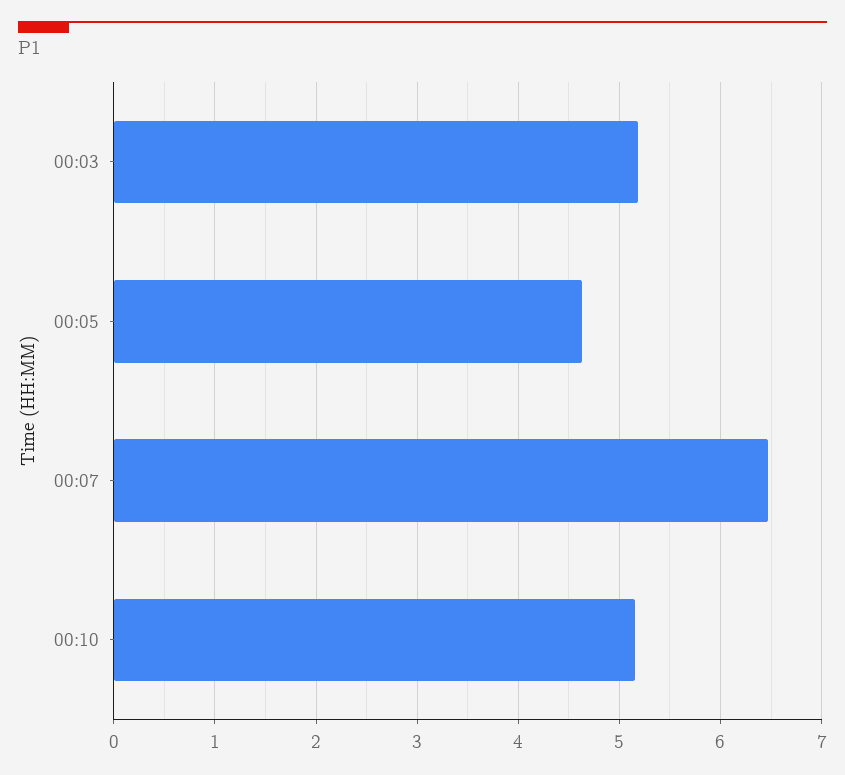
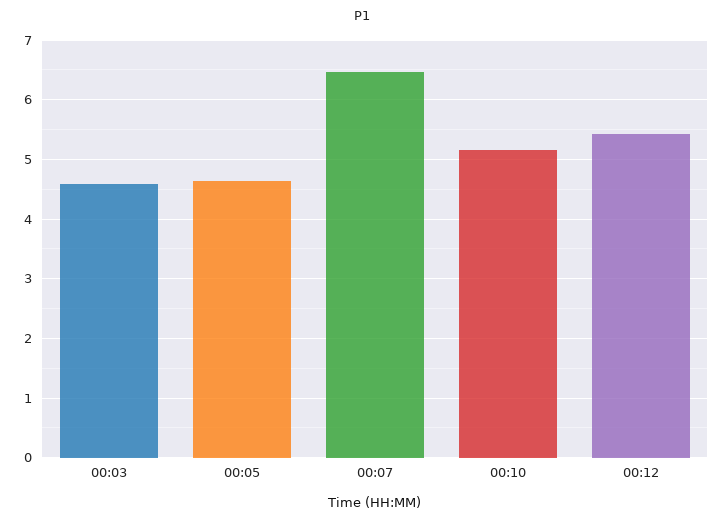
00:03: 5.2 -> 4.6
00:12: none -> 5.4

